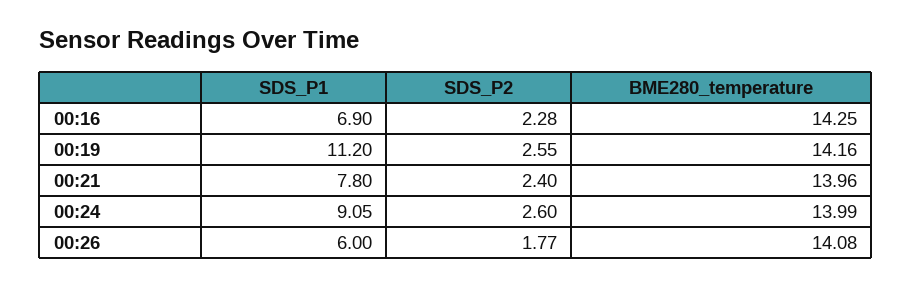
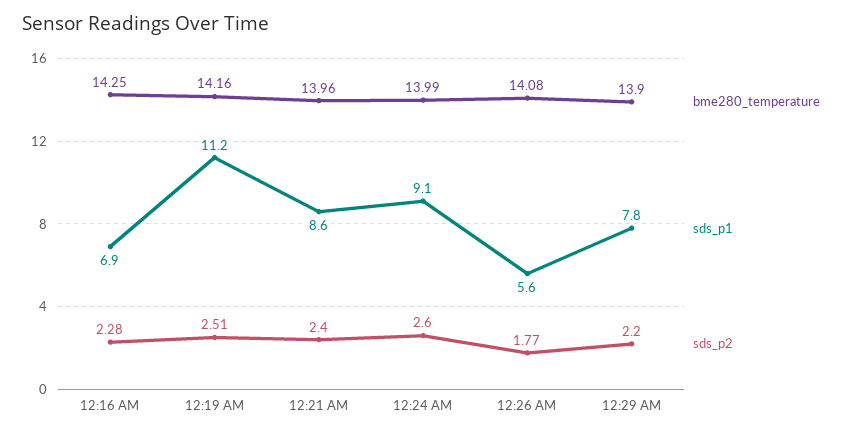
SDS_P2, 00:19: 2.55 -> 2.51
SDS_P1, 00:21: 7.8 -> 8.6
SDS_P1, 00:26: 6 -> 5.6
BME280_temperature, 12:29 AM: none -> 13.9
SDS_P1, 12:29 AM: none -> 7.8
SDS_P2, 12:29 AM: none -> 2.2

